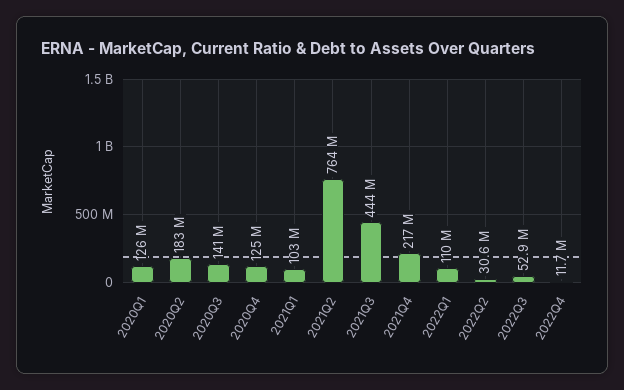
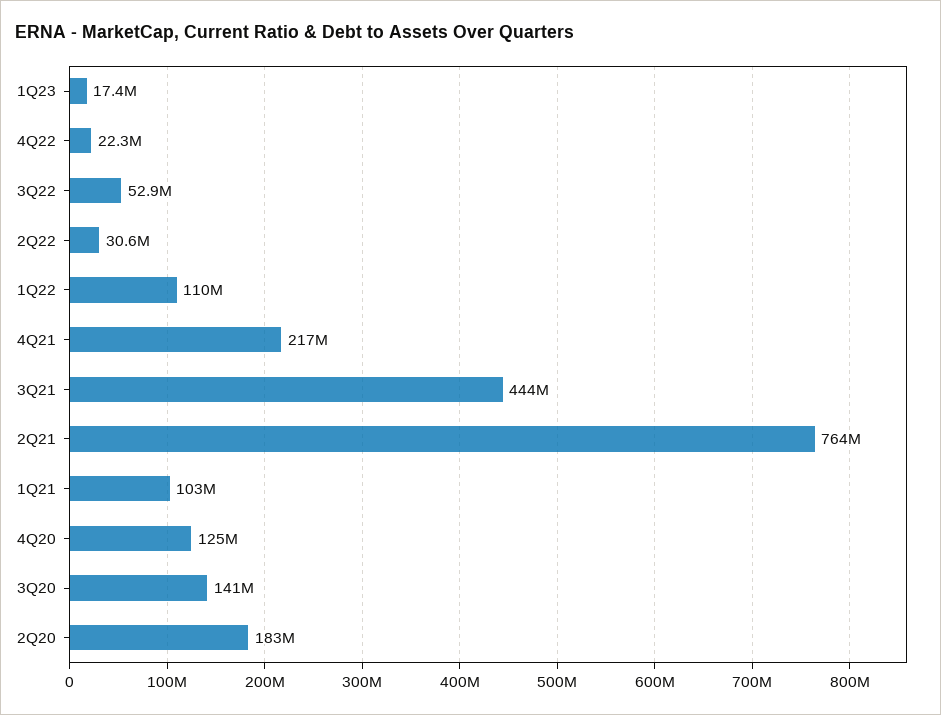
2020Q1: 126000000 -> none
2022Q4: 11700000 -> 22300000
1Q23: none -> 17400000

